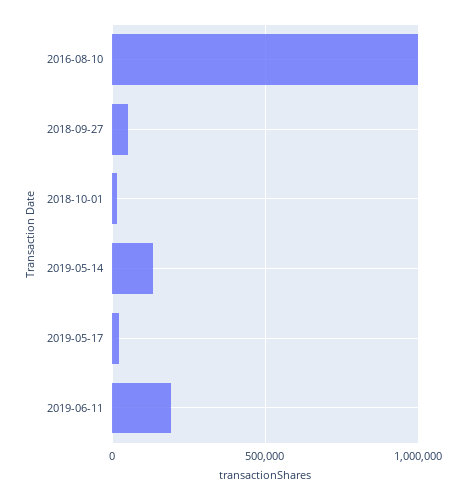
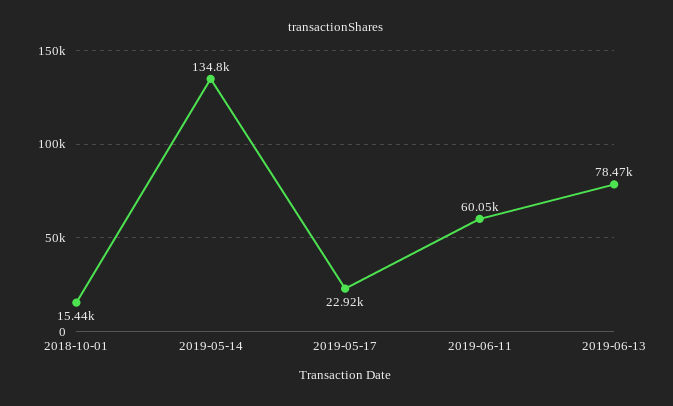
2016-08-10: 1000000 -> none
2018-09-27: 50000 -> none
2019-06-11: 200000 -> 60050
2019-06-13: none -> 78470

